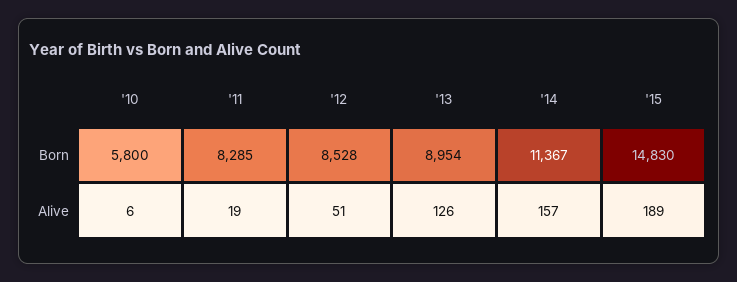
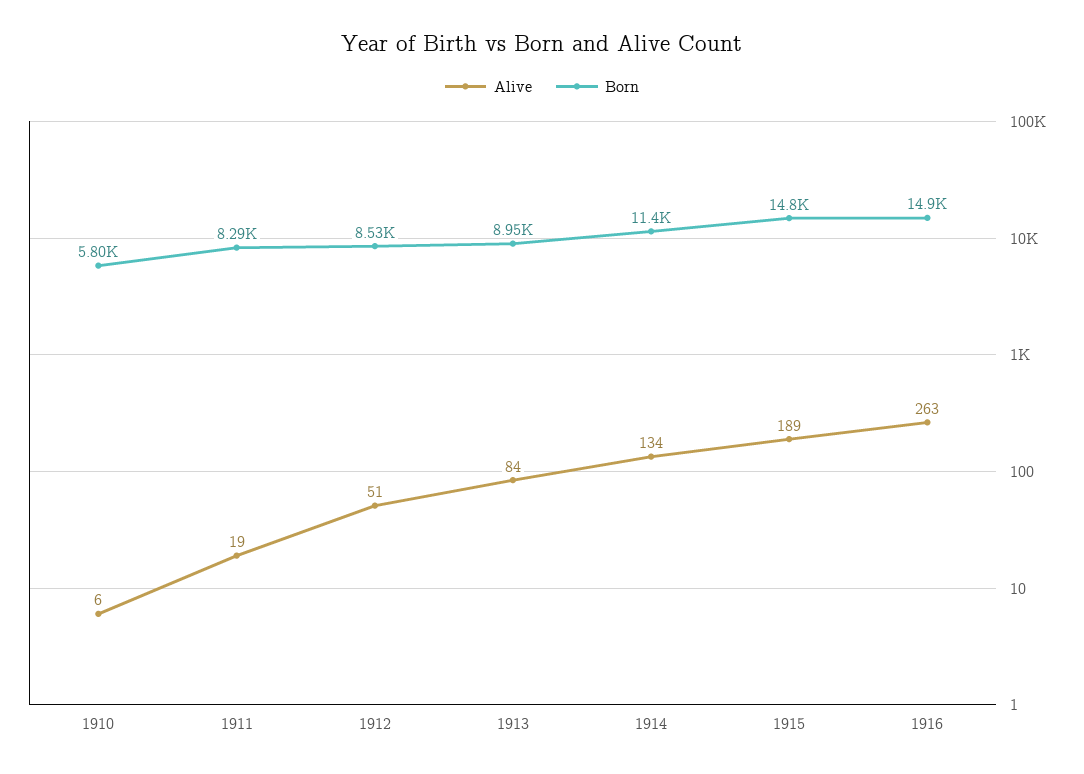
Alive, '13: 126 -> 84
Alive, '14: 157 -> 134
Alive, 1916: none -> 263
Born, 1916: none -> 14900

